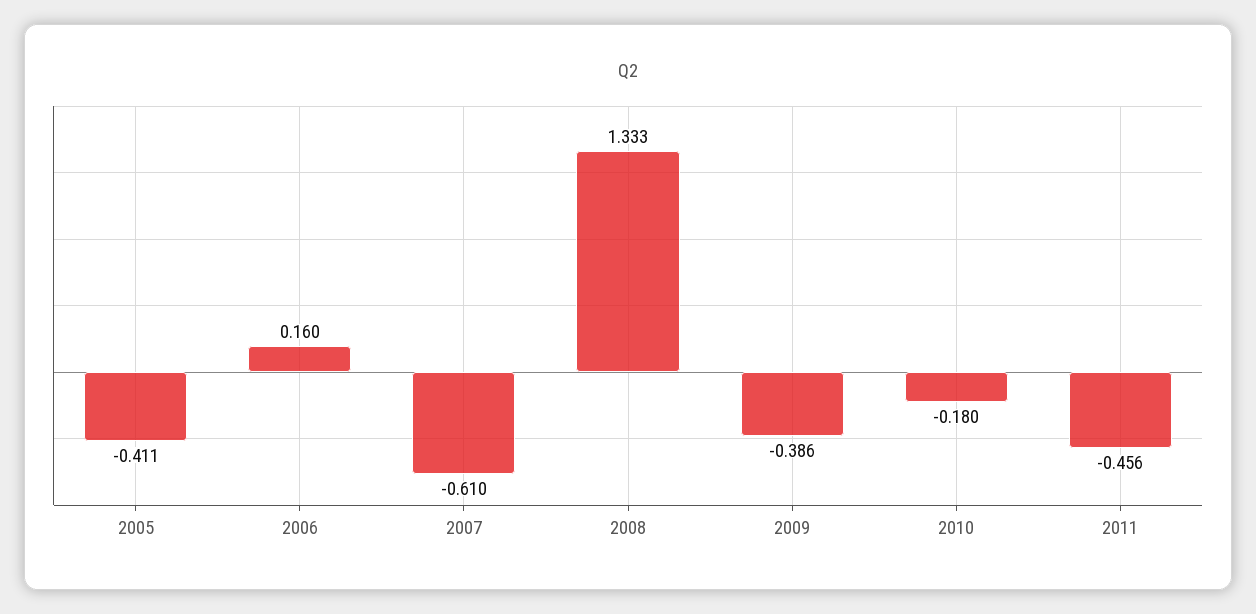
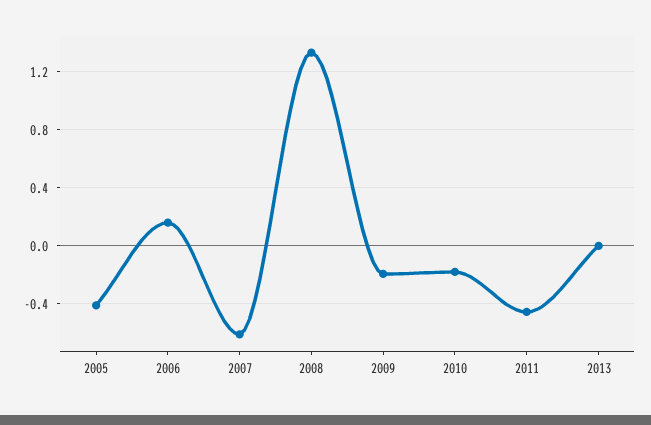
2009: -0.386 -> -0.2
2013: none -> 0

